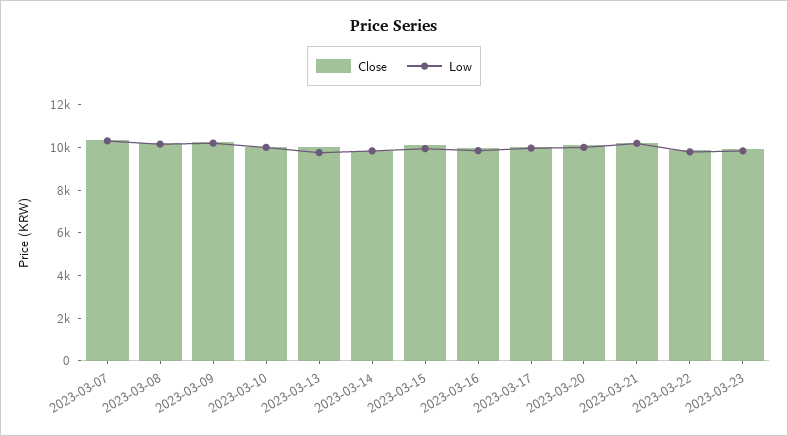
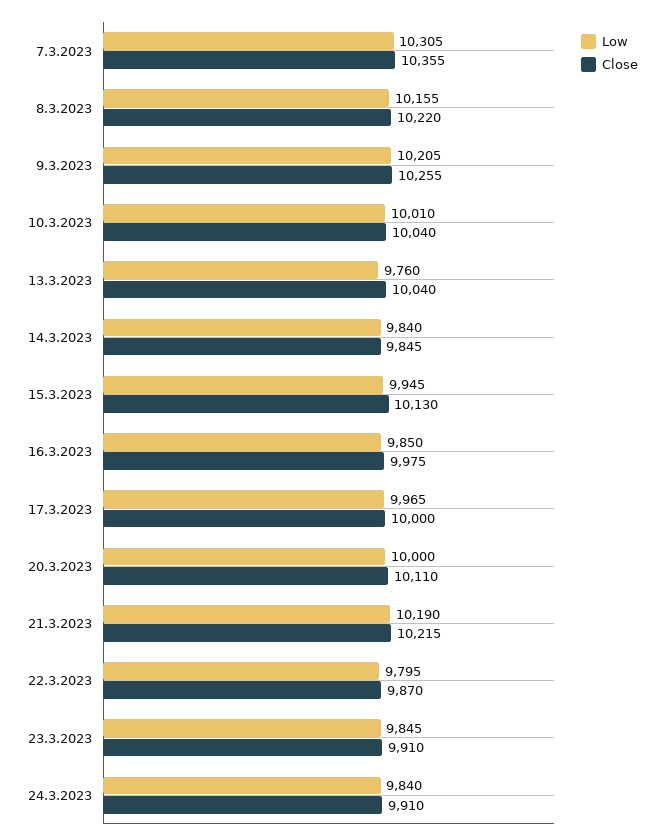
Low, 24.3.2023: none -> 9840
Close, 24.3.2023: none -> 9910

